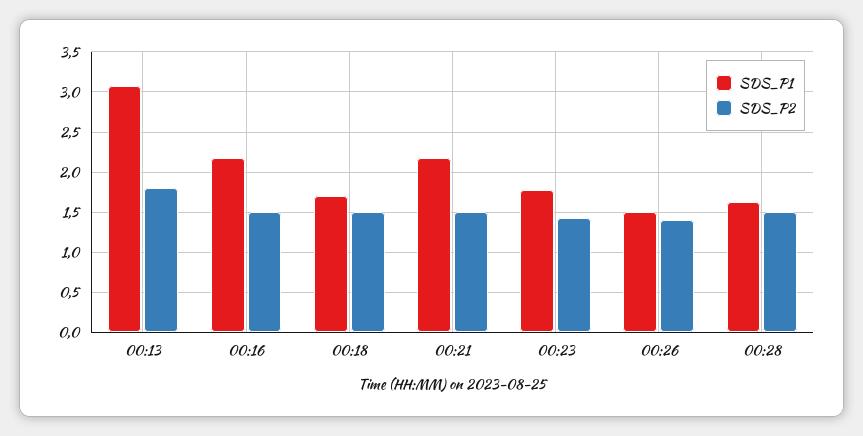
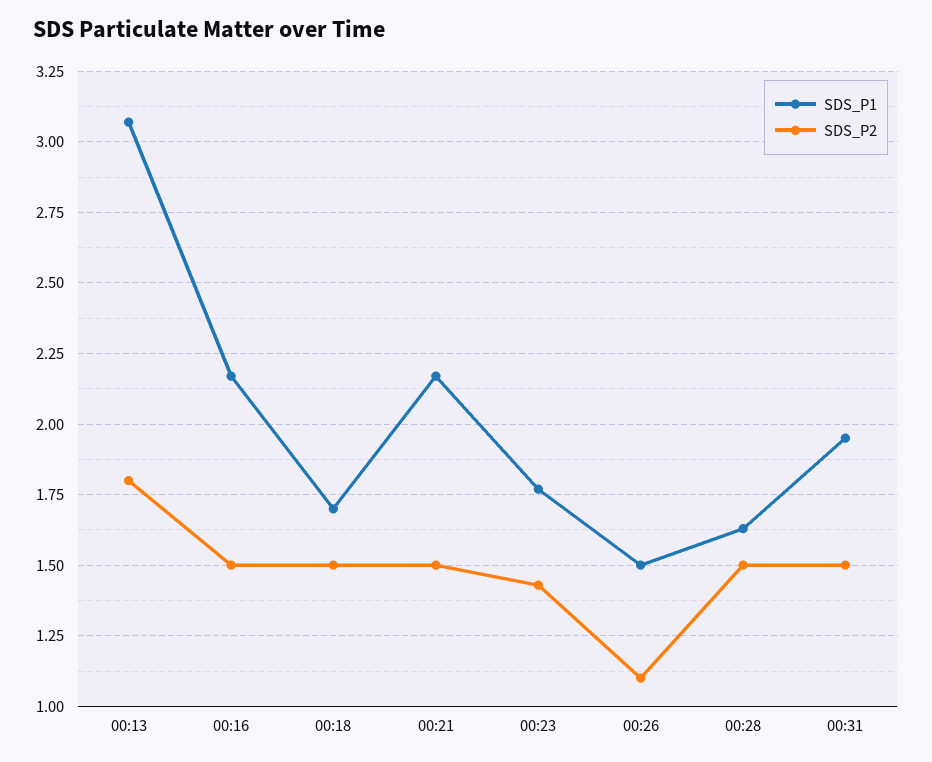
SDS_P2, 00:26: 1.4 -> 1.1
SDS_P1, 00:31: none -> 1.95
SDS_P2, 00:31: none -> 1.5

